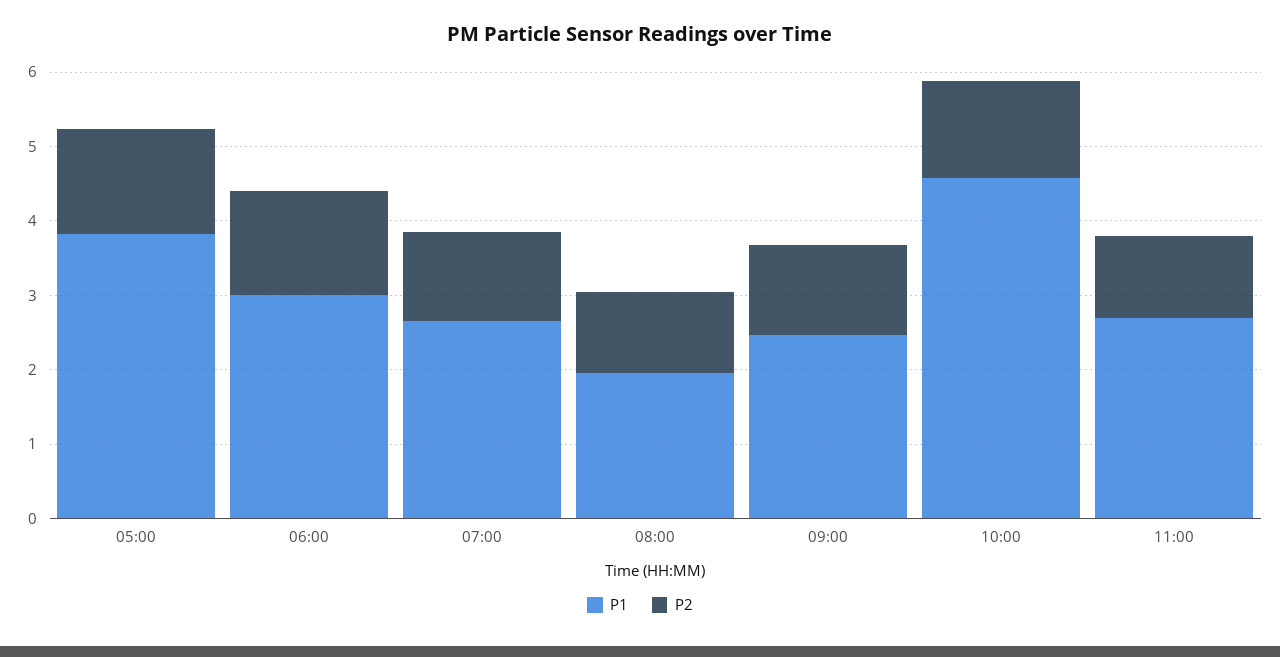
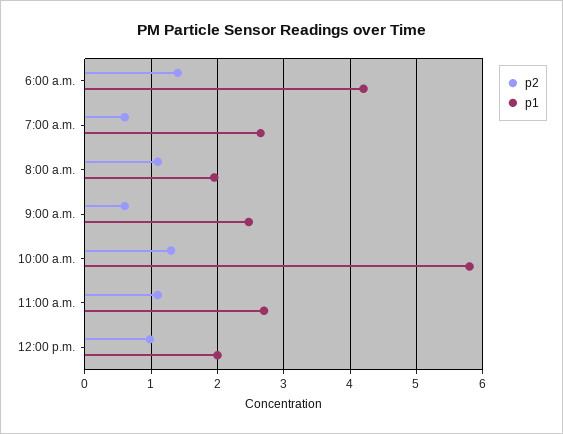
P1, 05:00: 3.8 -> none
P2, 05:00: 1.4 -> none
P1, 06:00: 3 -> 4.2
P2, 07:00: 1.2 -> 0.6
P2, 09:00: 1.2 -> 0.6
P1, 10:00: 4.6 -> 5.8
P2, 12:00 p.m.: none -> 1
P1, 12:00 p.m.: none -> 2

